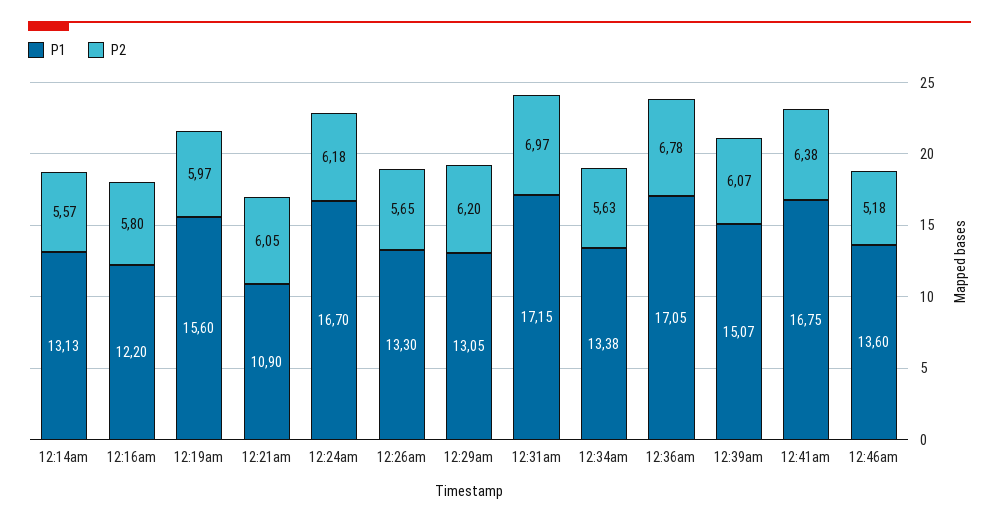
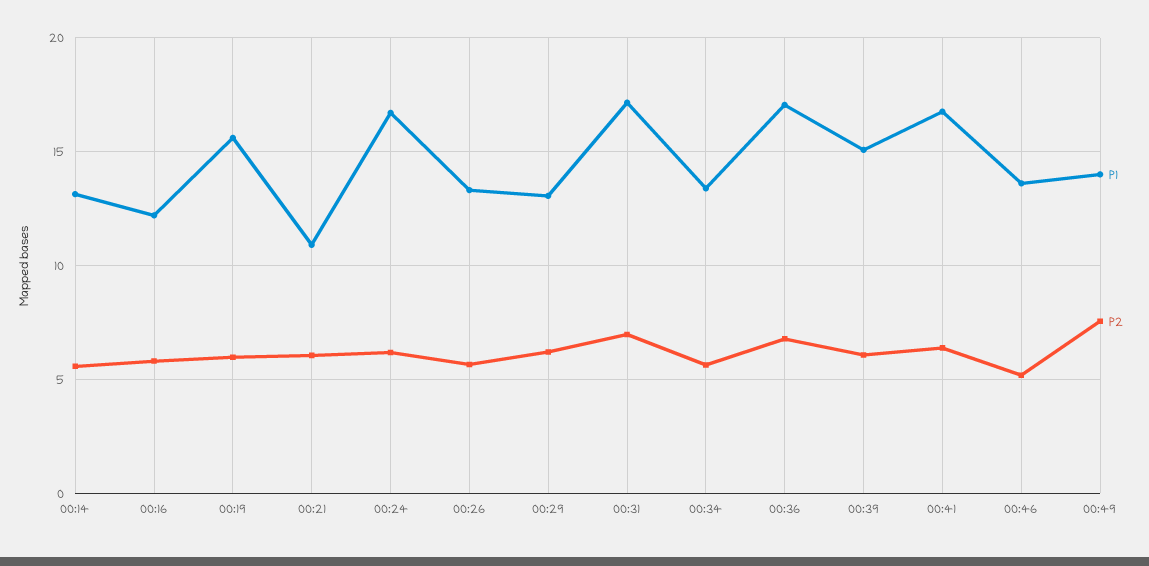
P1, 00:49: none -> 14
P2, 00:49: none -> 7.5

